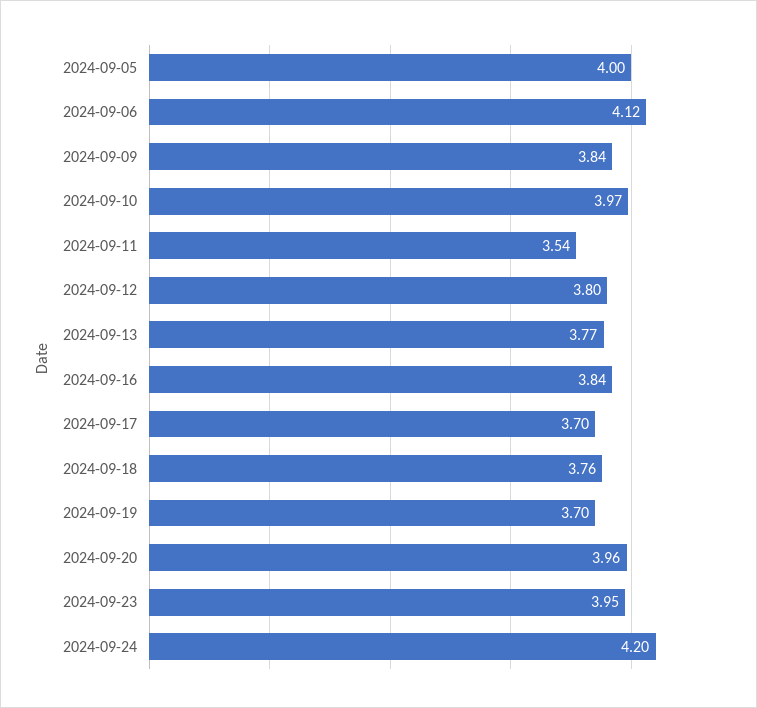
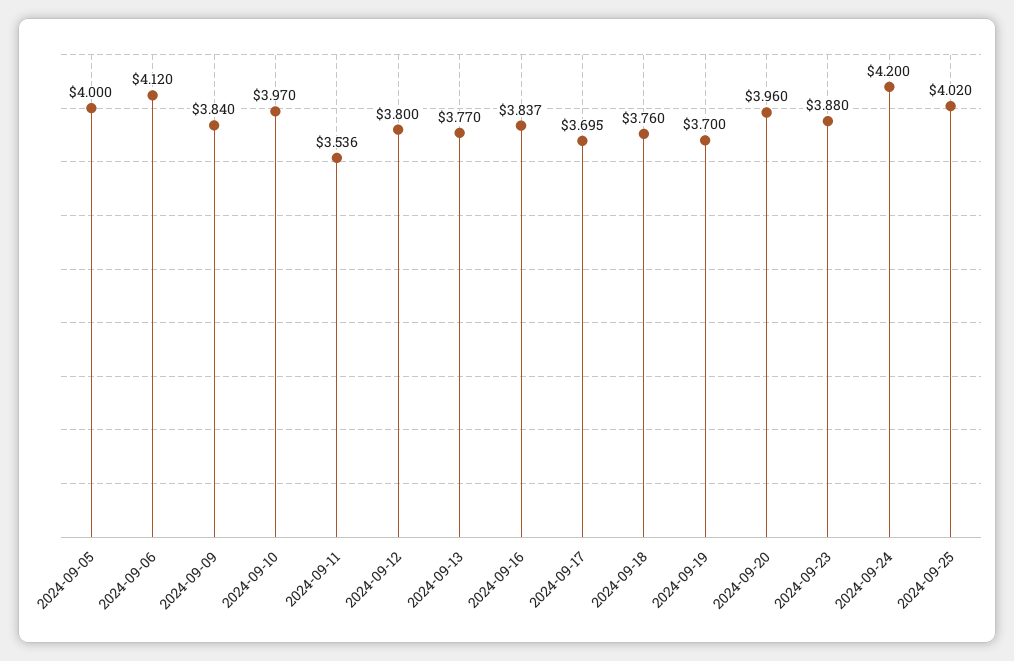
2024-09-23: 3.95 -> 3.88
2024-09-25: none -> 4.02

